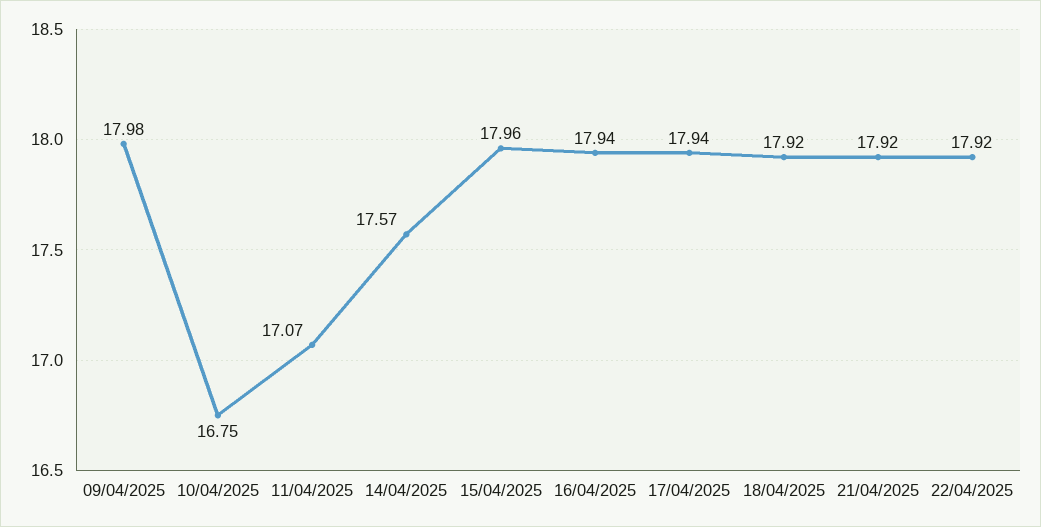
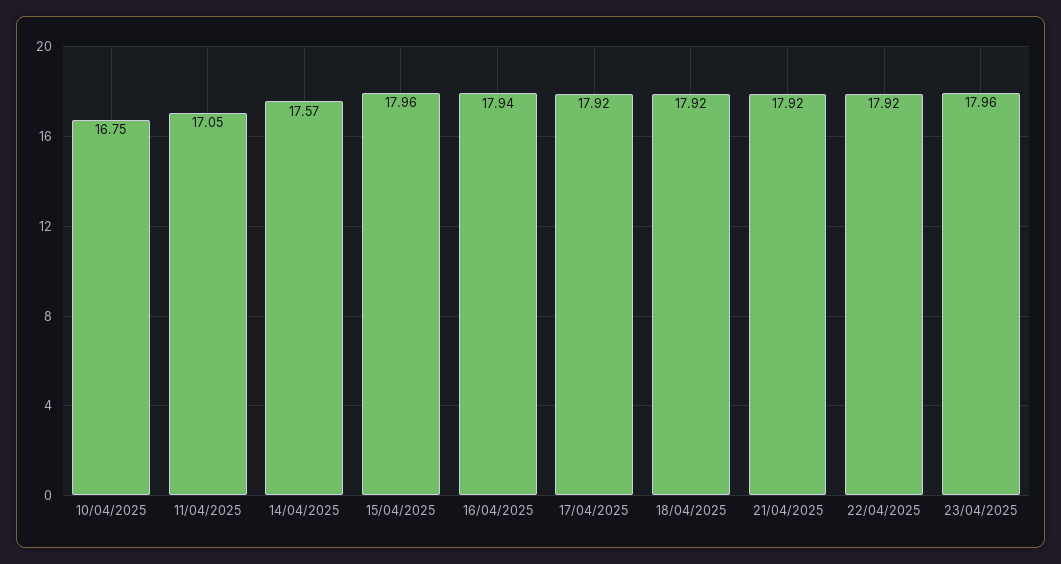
09/04/2025: 17.98 -> none
11/04/2025: 17.07 -> 17.05
17/04/2025: 17.94 -> 17.92
23/04/2025: none -> 17.96

